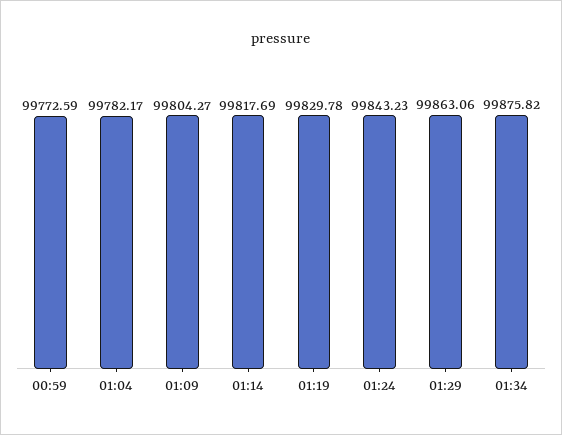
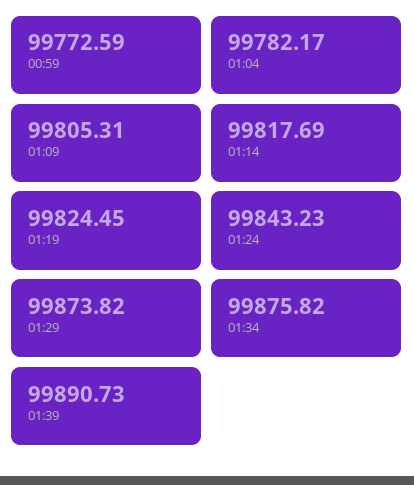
01:09: 99804.27 -> 99805.31
01:19: 99829.78 -> 99824.45
01:29: 99863.06 -> 99873.82
01:39: none -> 99890.73

